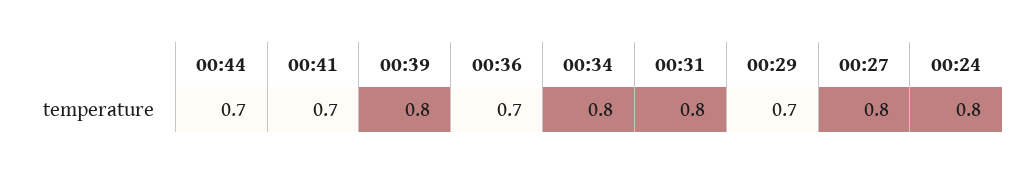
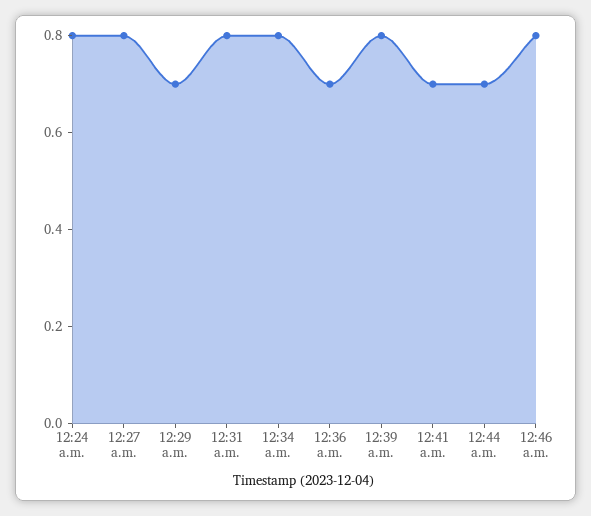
12:46 a.m.: none -> 0.8

